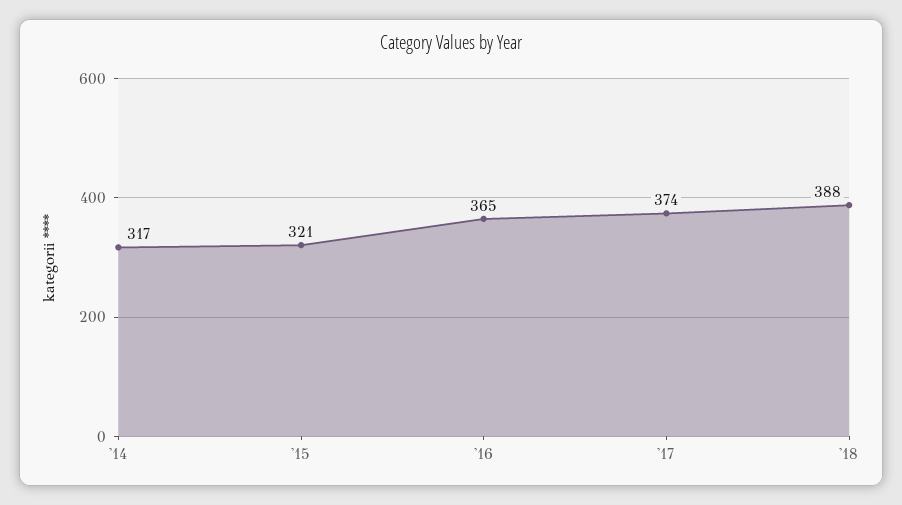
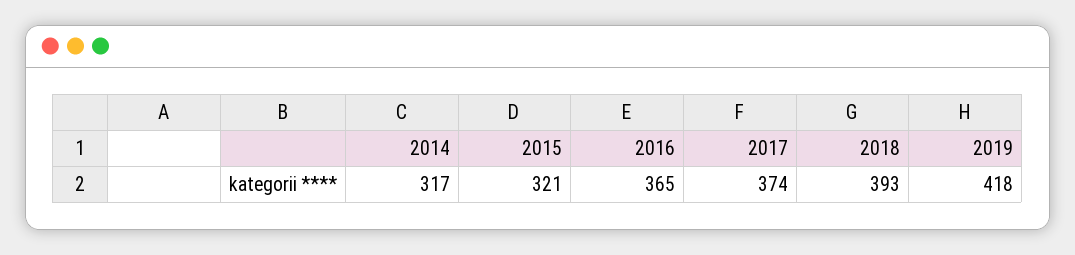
'18: 388 -> 393
2019: none -> 418

